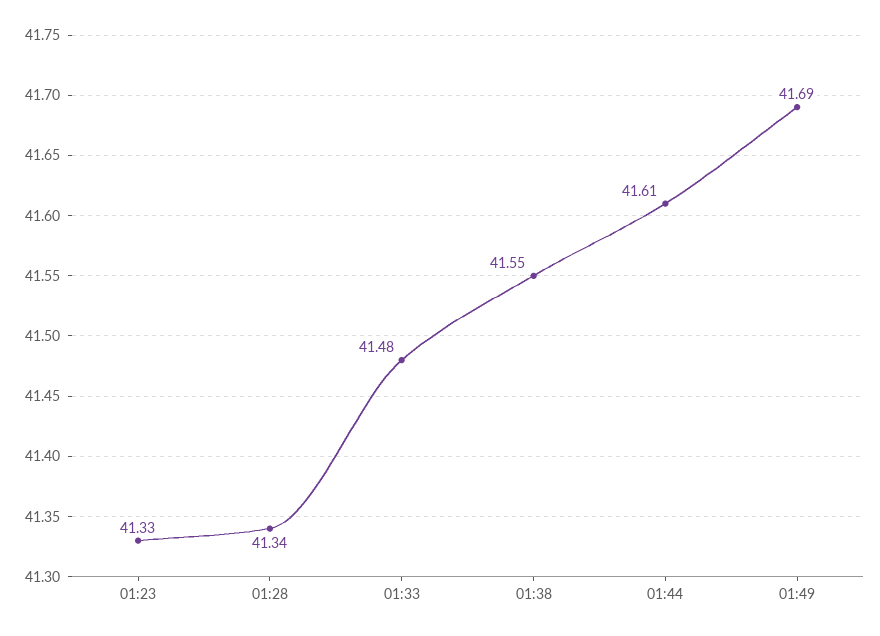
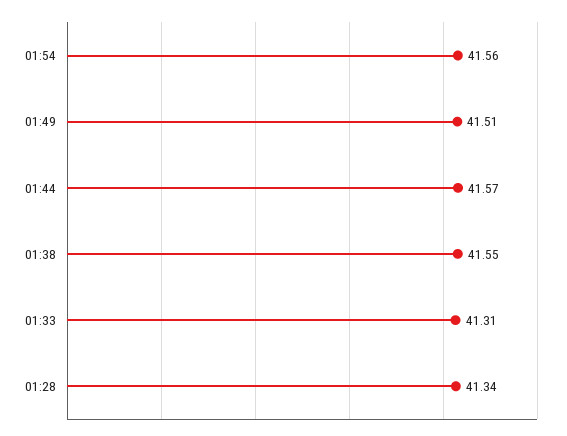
01:23: 41.33 -> none
01:33: 41.48 -> 41.31
01:44: 41.61 -> 41.57
01:49: 41.69 -> 41.51
01:54: none -> 41.56

